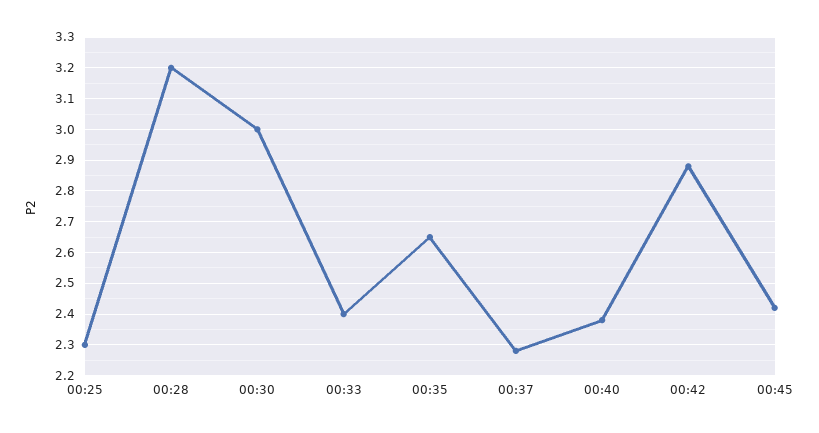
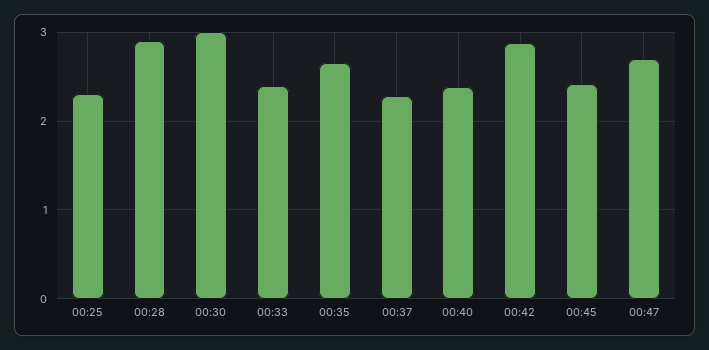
00:28: 3.2 -> 2.9
00:47: none -> 2.7

